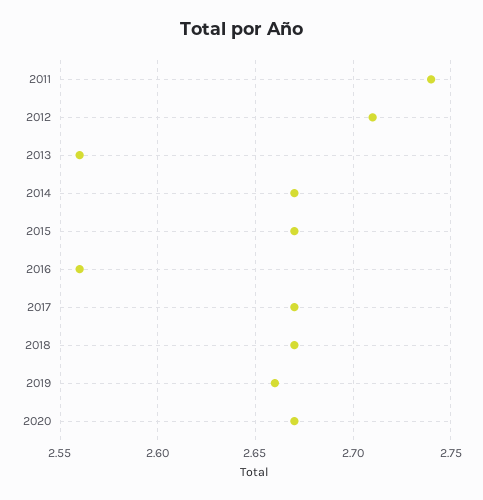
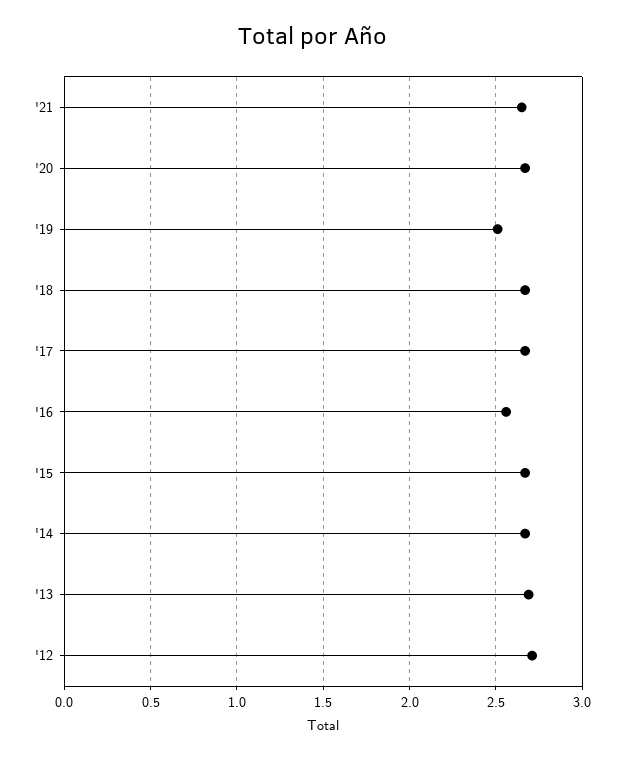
2011: 2.74 -> none
2013: 2.56 -> 2.7
2019: 2.66 -> 2.5
'21: none -> 2.65

